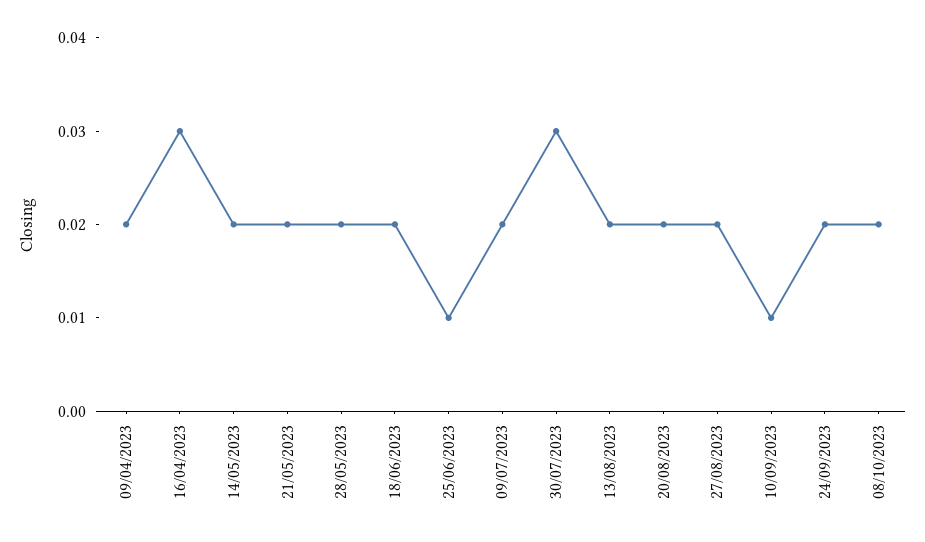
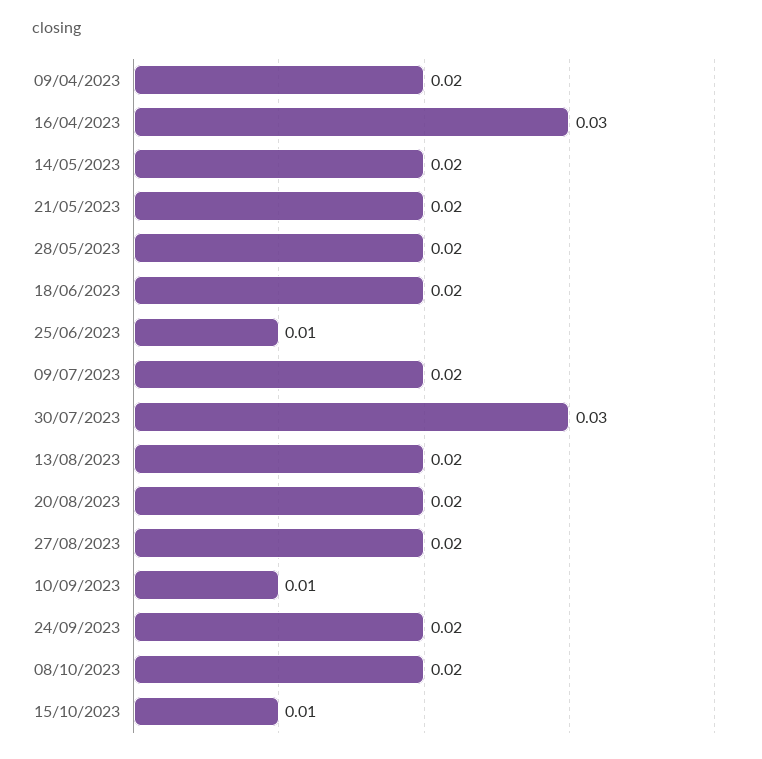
15/10/2023: none -> 0.01

